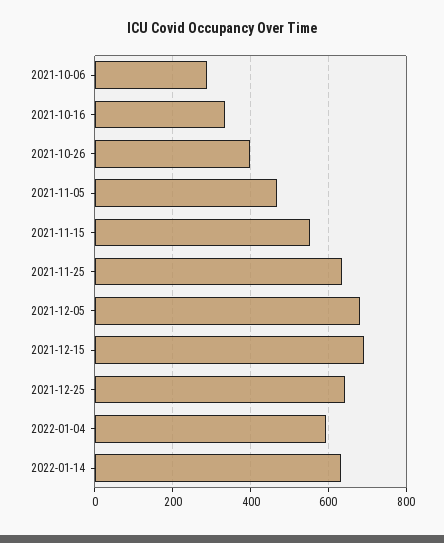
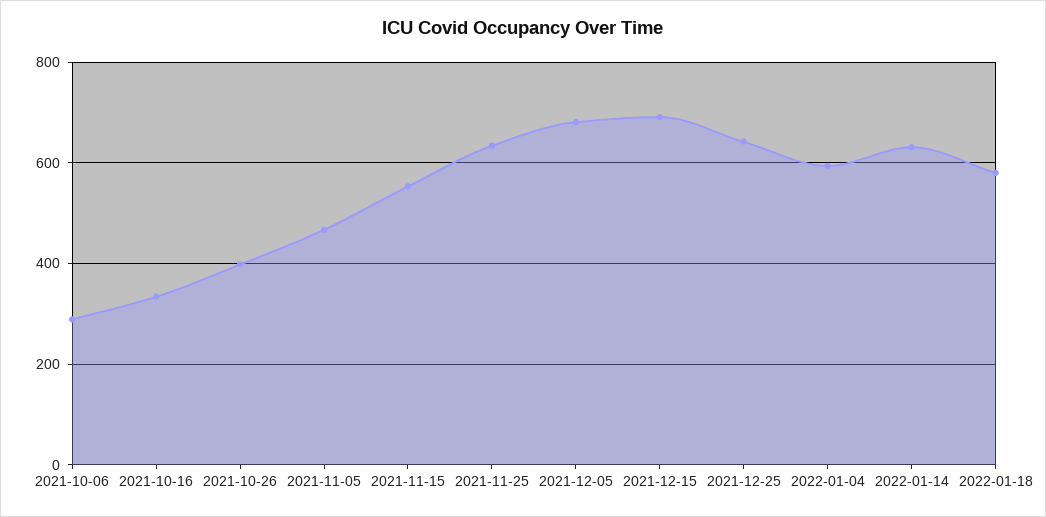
2022-01-18: none -> 580

